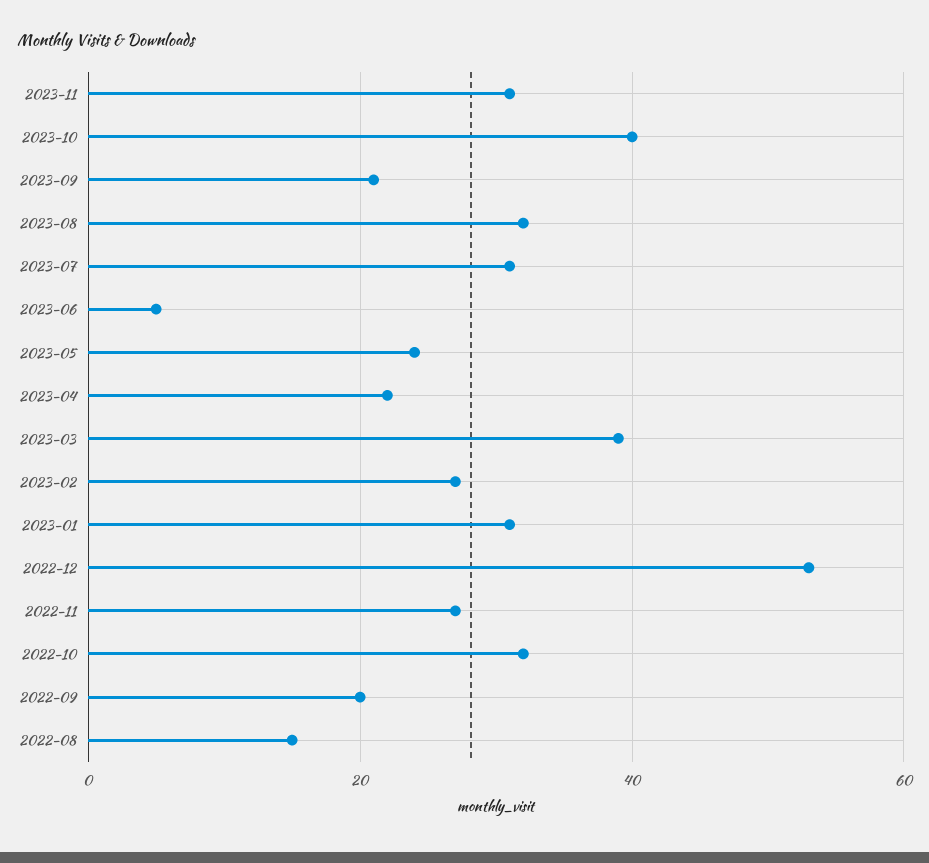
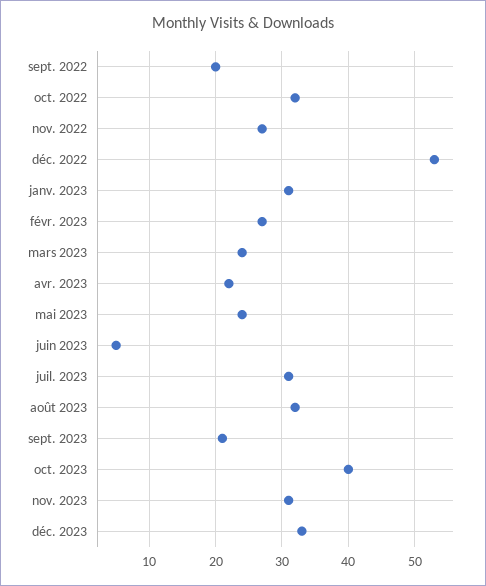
2023-03: 40 -> 24
2022-08: 15 -> none
déc. 2023: none -> 33

